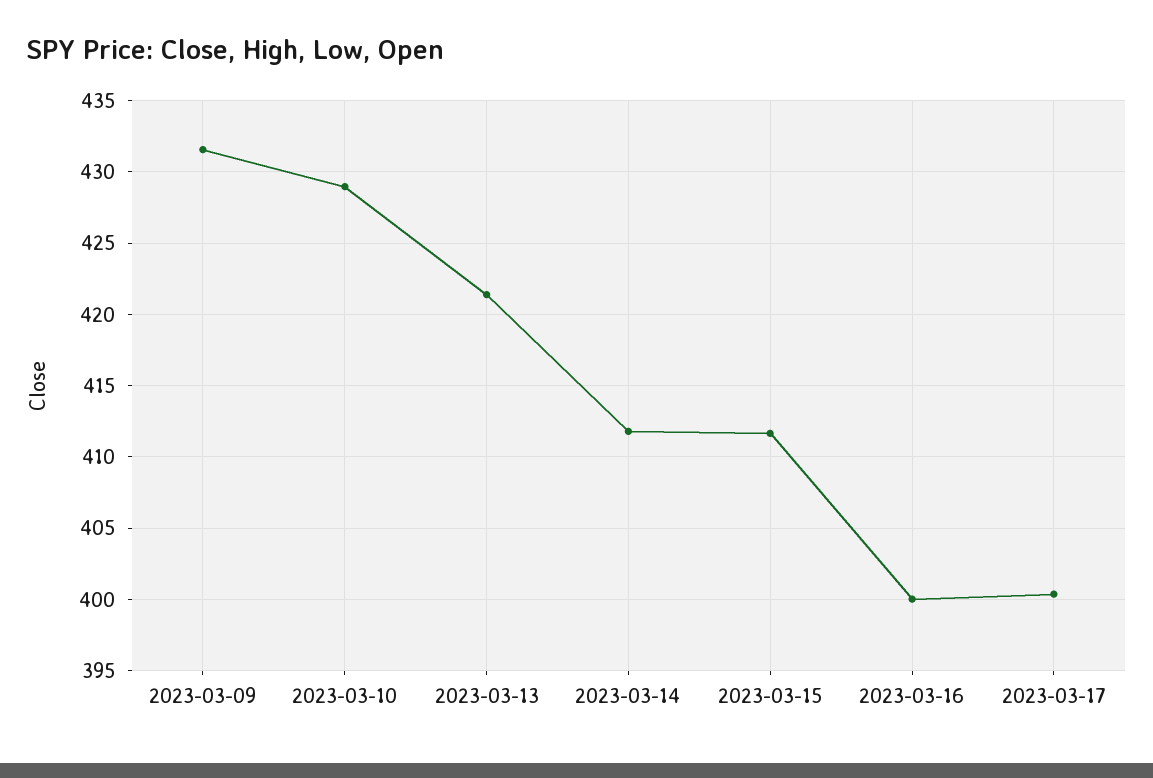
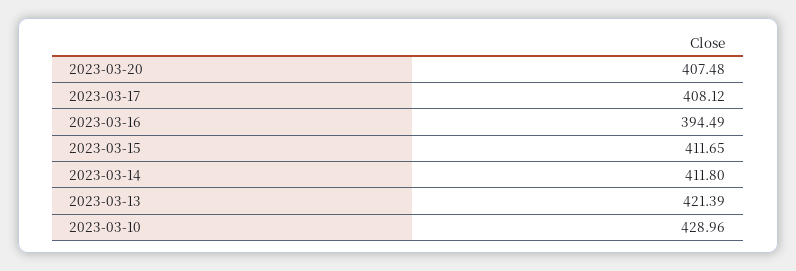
2023-03-09: 431.5 -> none
2023-03-16: 400 -> 394.49
2023-03-17: 400.5 -> 408.12
2023-03-20: none -> 407.48

